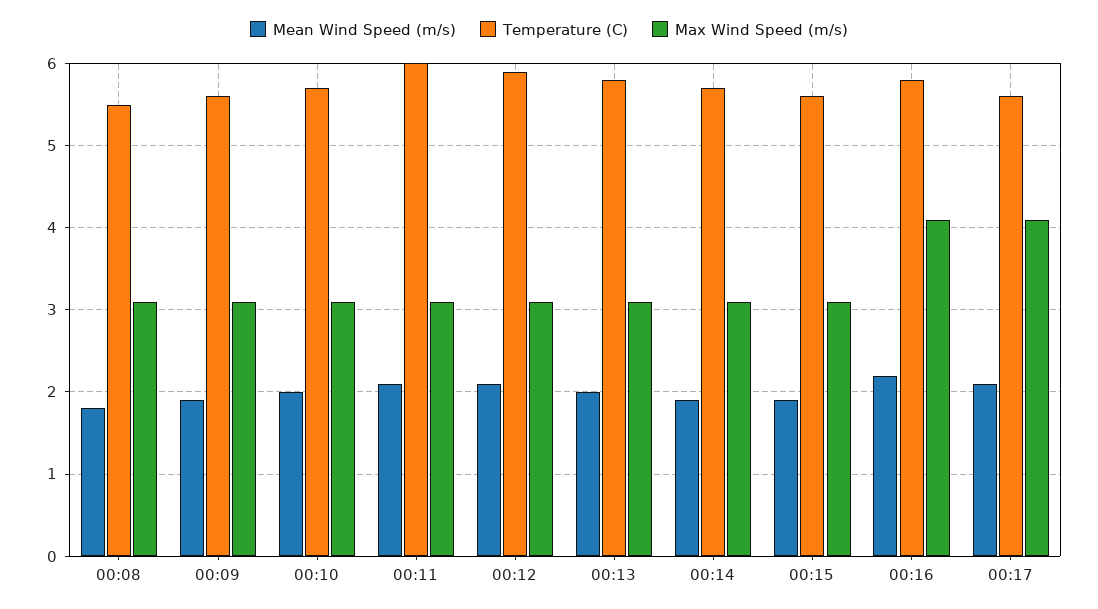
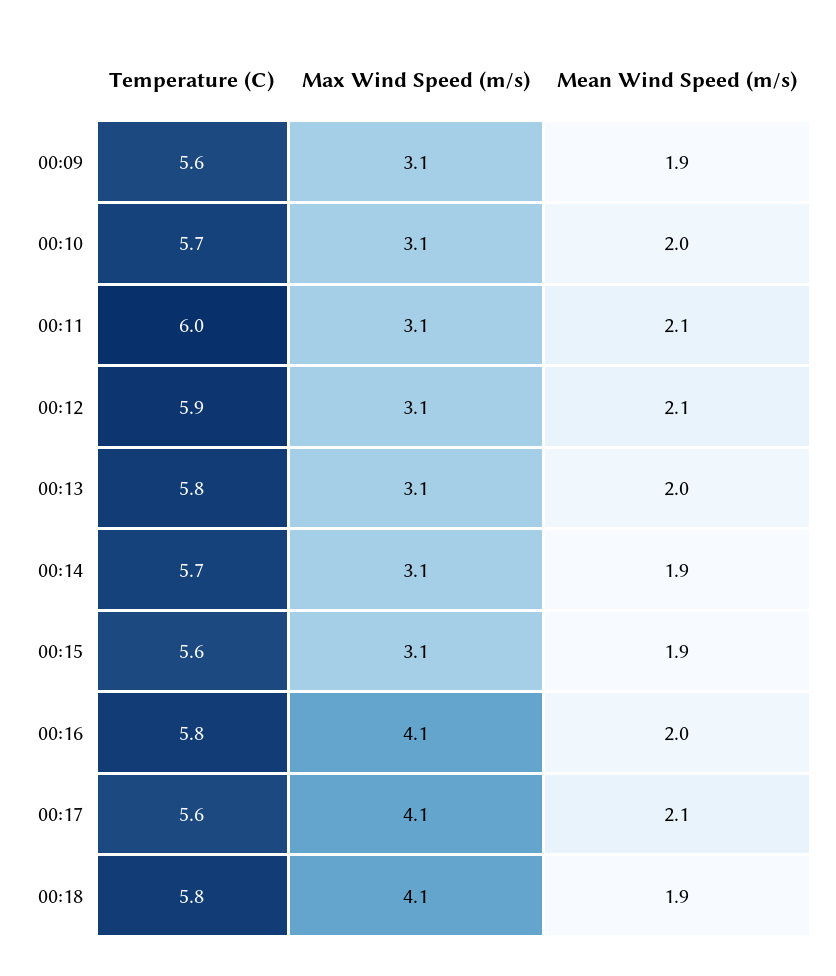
Mean Wind Speed (m/s), 00:08: 1.8 -> none
Temperature (C), 00:08: 5.5 -> none
Max Wind Speed (m/s), 00:08: 3.1 -> none
Mean Wind Speed (m/s), 00:16: 2.2 -> 2
Temperature (C), 00:18: none -> 5.8
Max Wind Speed (m/s), 00:18: none -> 4.1
Mean Wind Speed (m/s), 00:18: none -> 1.9

